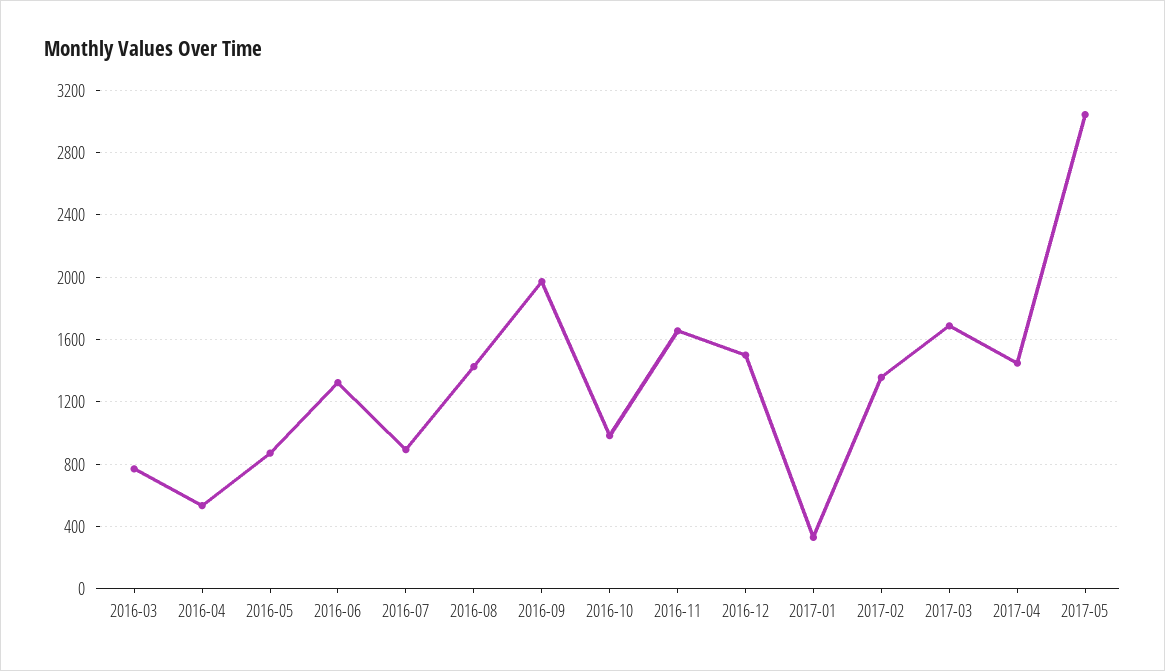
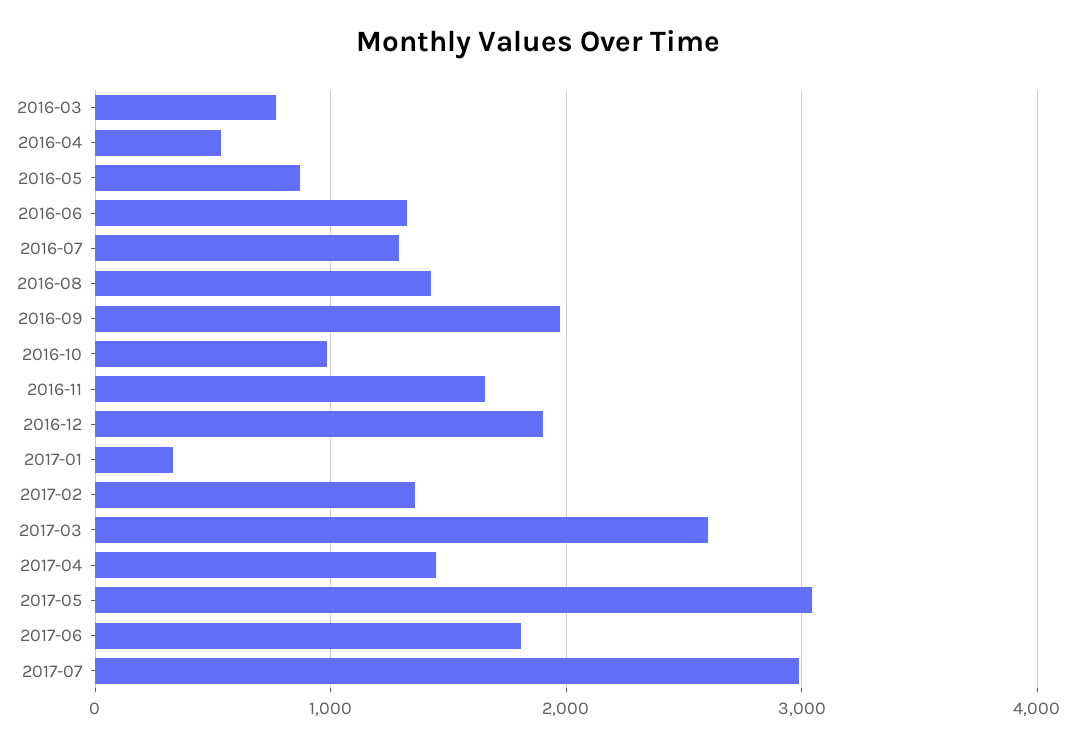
2016-07: 900 -> 1300
2016-12: 1500 -> 1900
2017-03: 1700 -> 2600
2017-06: none -> 1800
2017-07: none -> 3000

